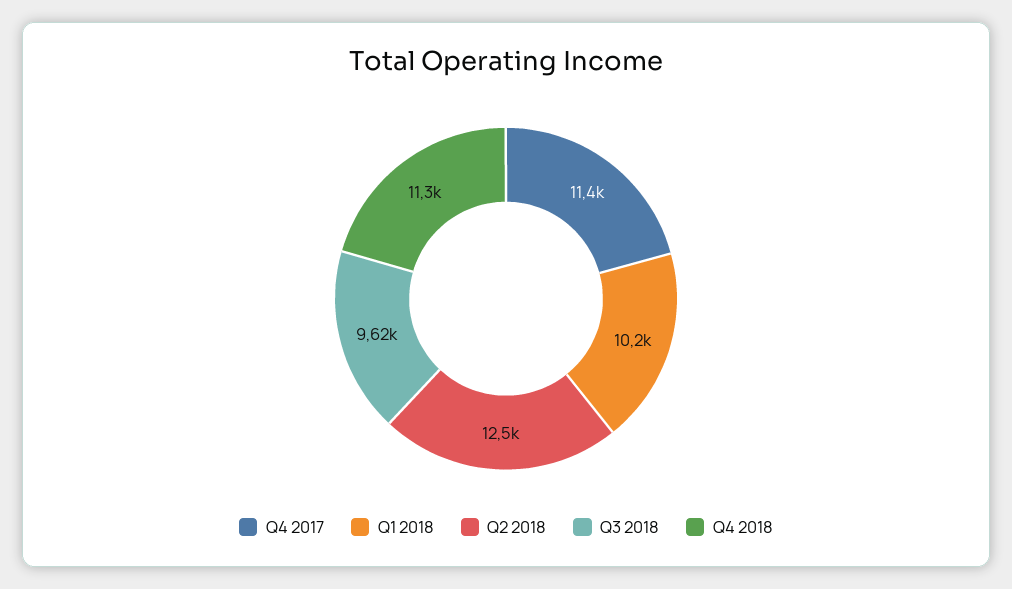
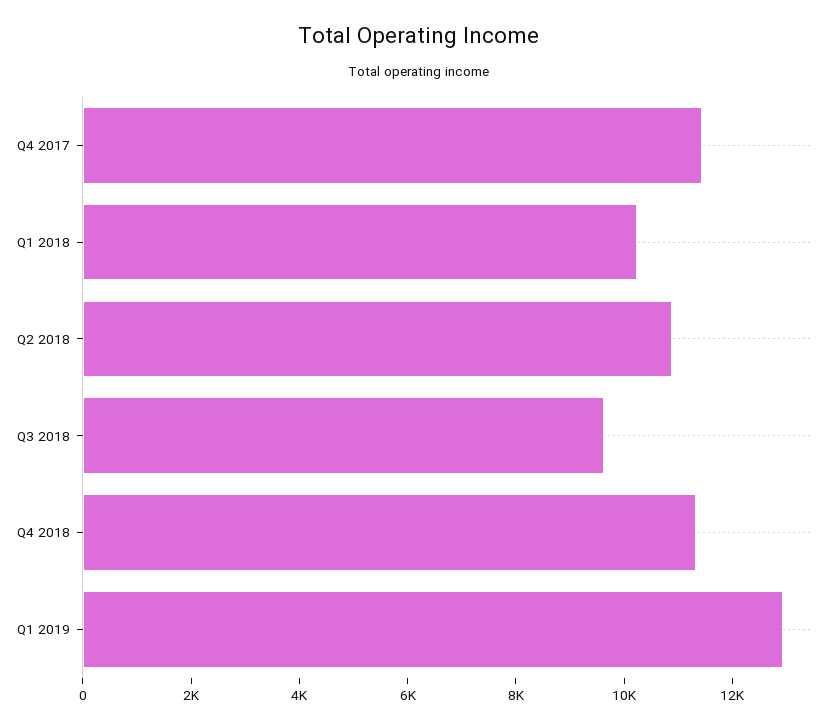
Q2 2018: 12500 -> 11000
Q1 2019: none -> 13000

